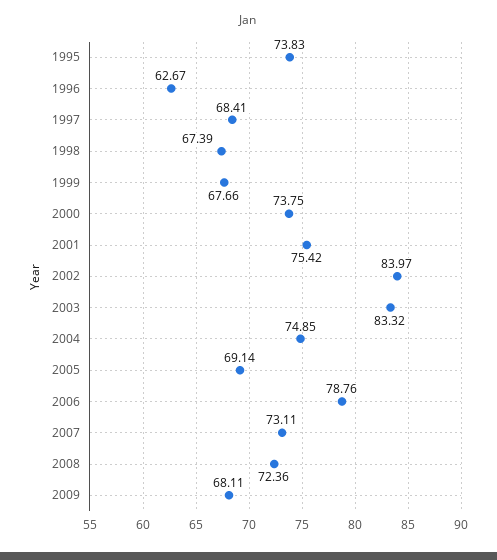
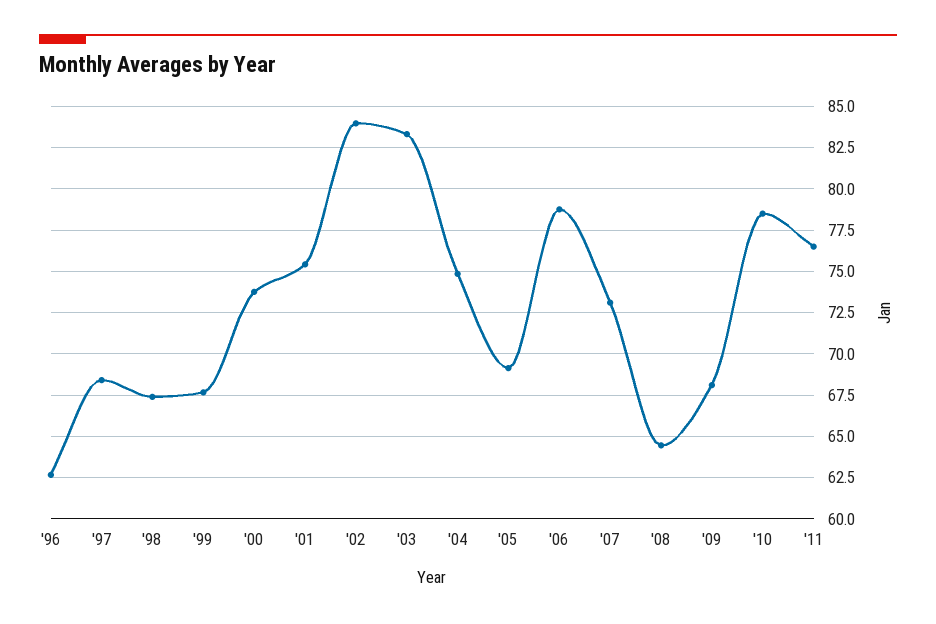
1995: 73.83 -> none
2008: 72.36 -> 64.5
'10: none -> 78.5
'11: none -> 76.5

